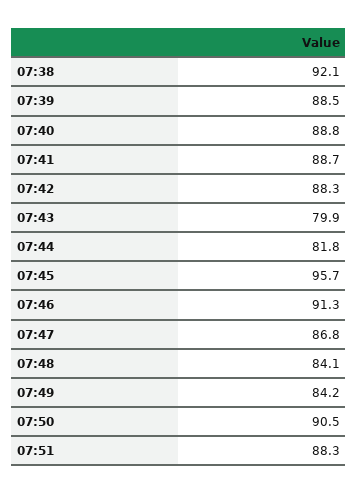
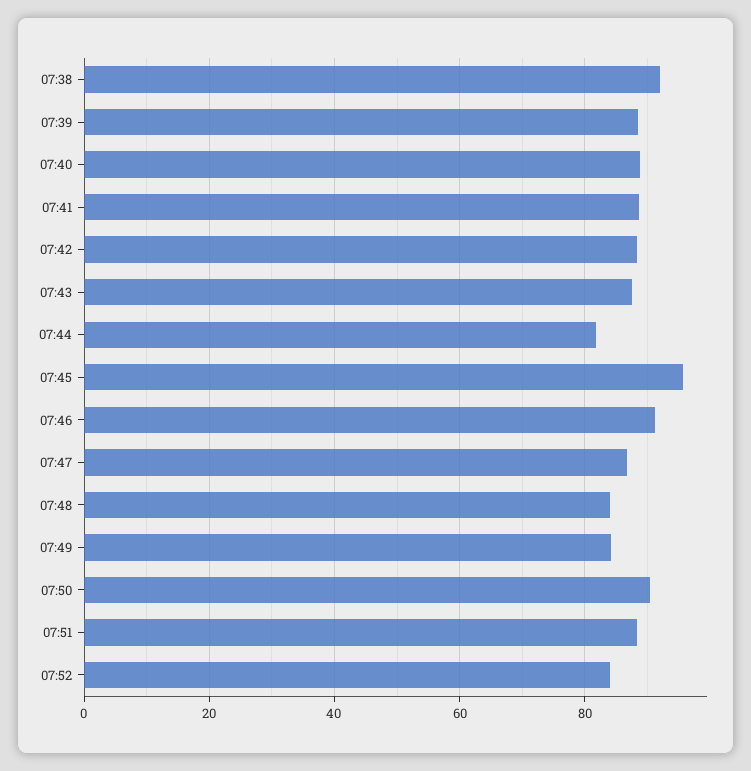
07:43: 79.9 -> 88
07:52: none -> 84

